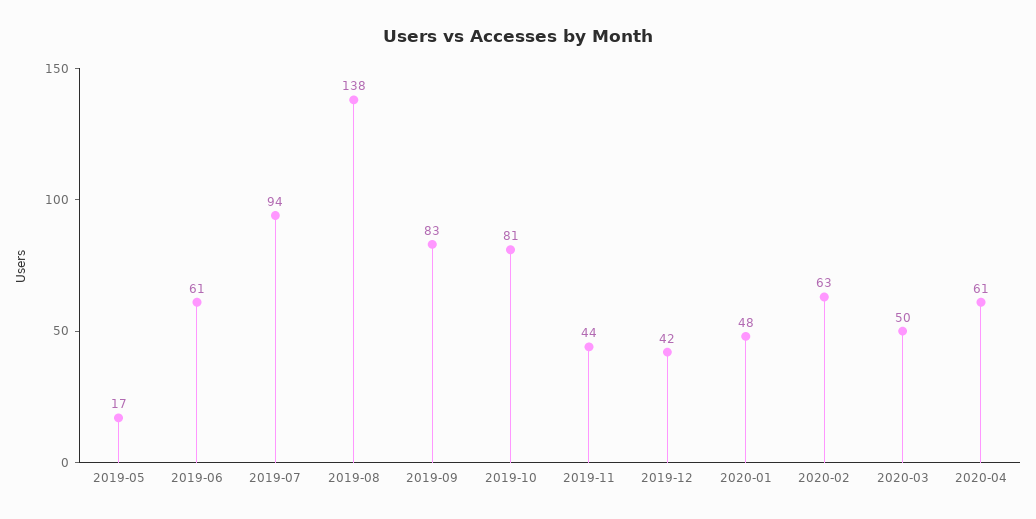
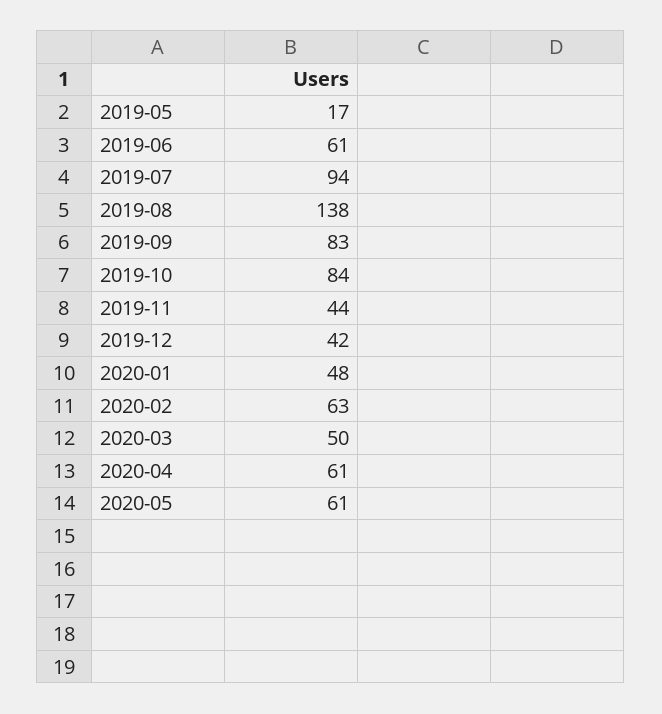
2019-10: 81 -> 84
2020-05: none -> 61

